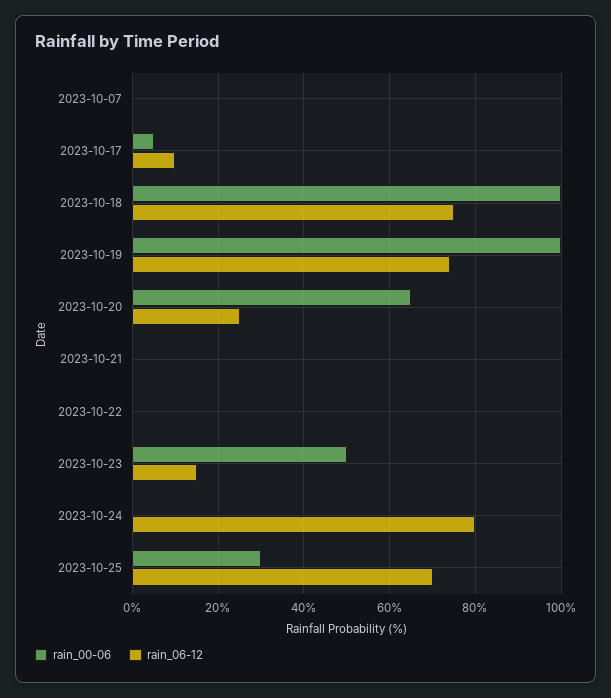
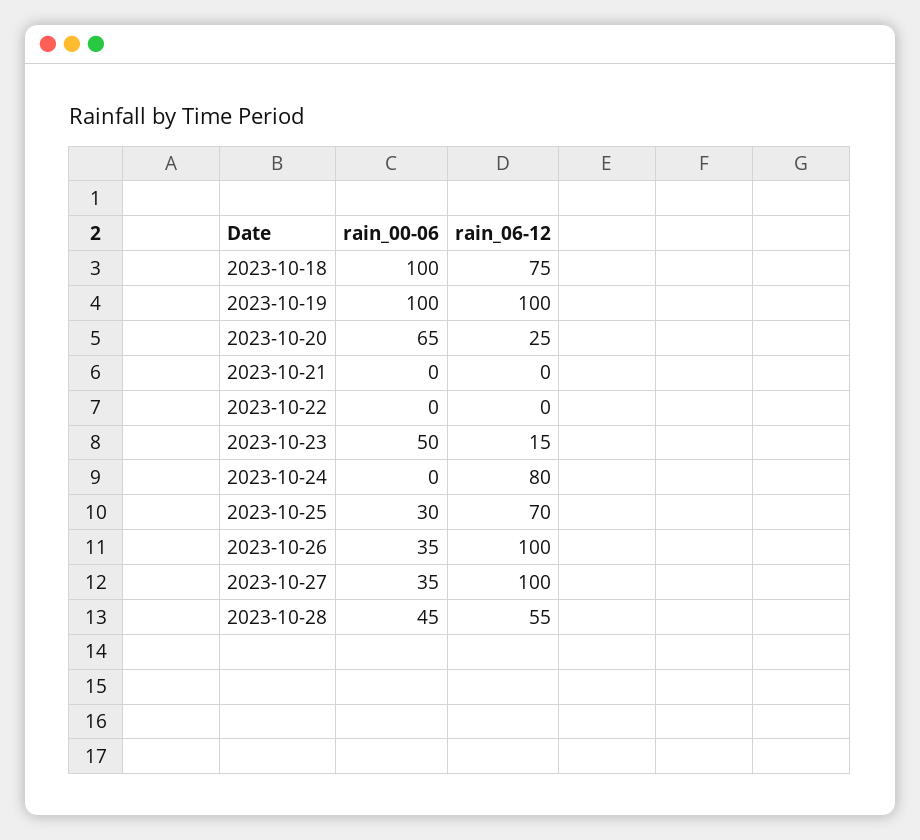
rain_00-06, 2023-10-07: 0 -> none
rain_06-12, 2023-10-07: 0 -> none
rain_00-06, 2023-10-17: 5 -> none
rain_06-12, 2023-10-17: 10 -> none
rain_06-12, 2023-10-19: 75 -> 100
rain_00-06, 2023-10-26: none -> 35
rain_06-12, 2023-10-26: none -> 100
rain_00-06, 2023-10-27: none -> 35
rain_06-12, 2023-10-27: none -> 100
rain_00-06, 2023-10-28: none -> 45
rain_06-12, 2023-10-28: none -> 55

